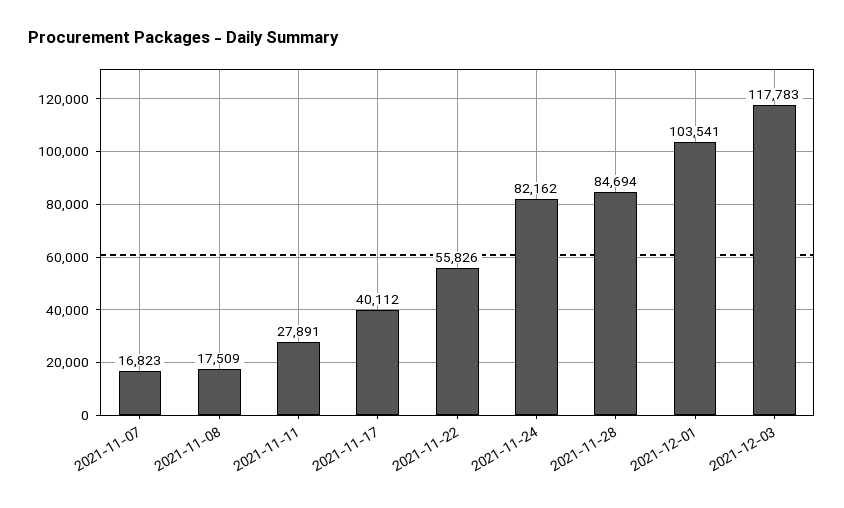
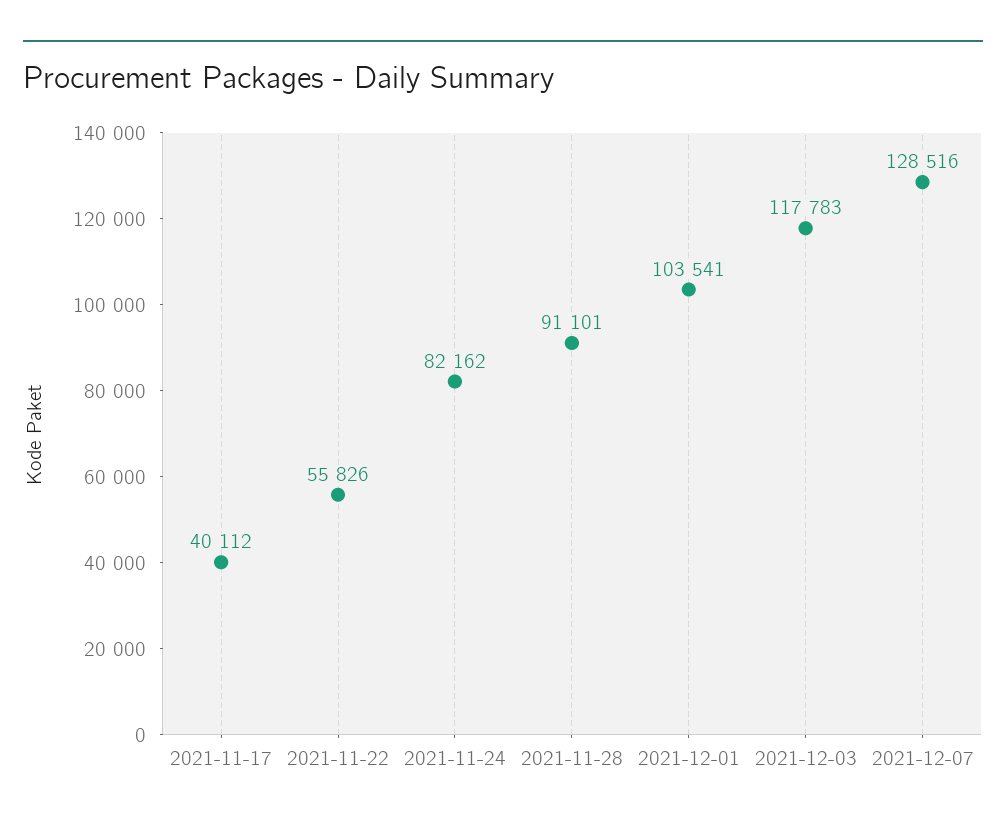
2021-11-07: 16823 -> none
2021-11-08: 17509 -> none
2021-11-11: 27891 -> none
2021-11-28: 84694 -> 91101
2021-12-07: none -> 128516

